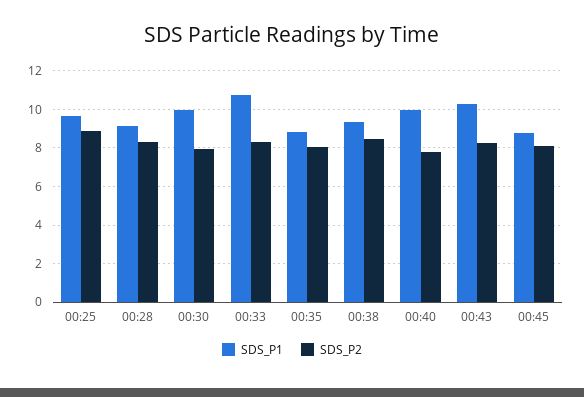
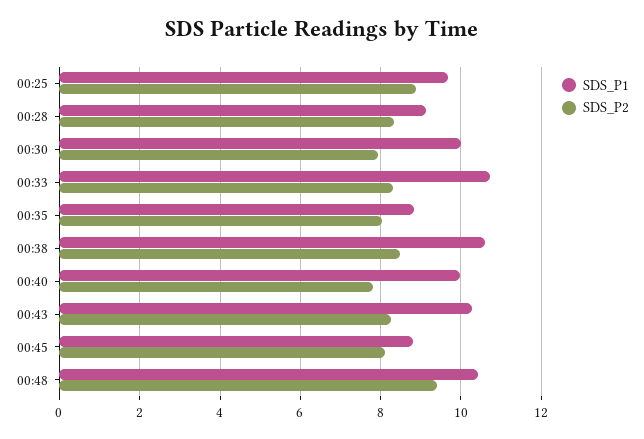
SDS_P1, 00:38: 9.5 -> 10.6
SDS_P1, 00:48: none -> 10.4
SDS_P2, 00:48: none -> 9.4

